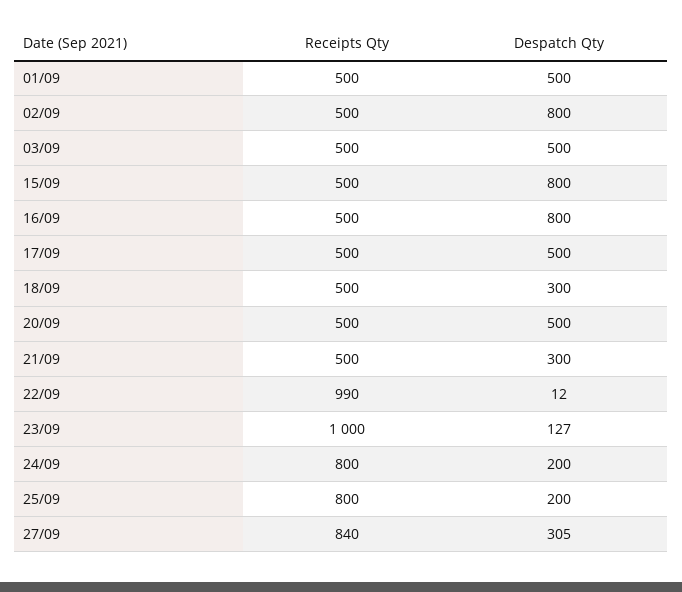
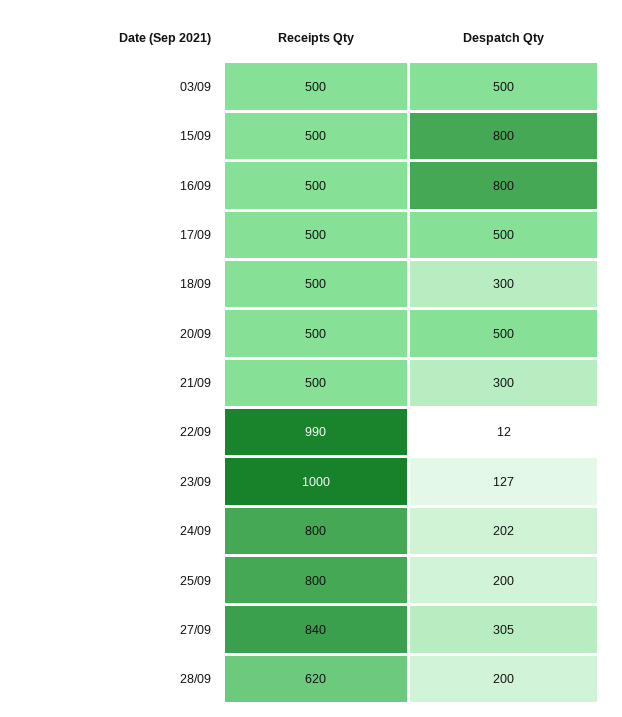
Receipts Qty, 01/09: 500 -> none
Despatch Qty, 01/09: 500 -> none
Receipts Qty, 02/09: 500 -> none
Despatch Qty, 02/09: 800 -> none
Despatch Qty, 24/09: 200 -> 202
Receipts Qty, 28/09: none -> 620
Despatch Qty, 28/09: none -> 200

